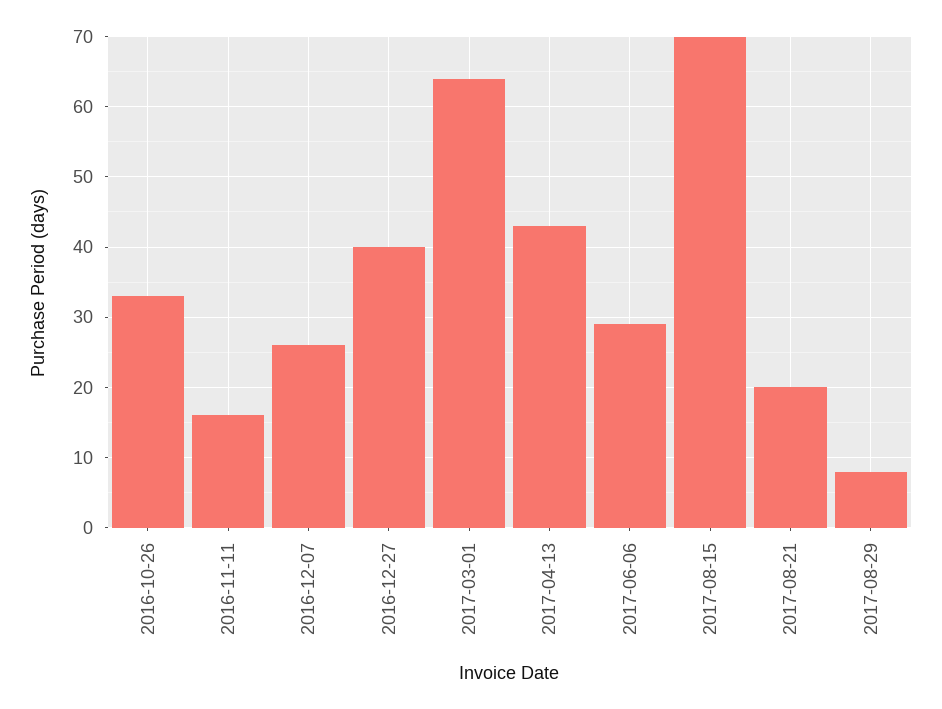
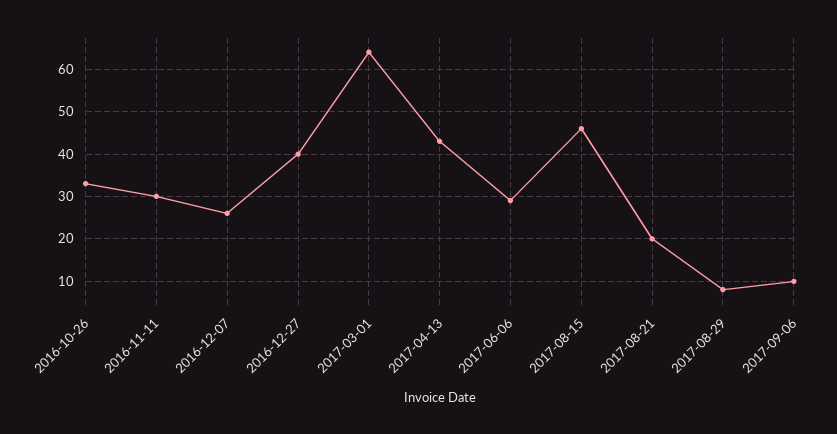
2016-11-11: 16 -> 30
2017-08-15: 70 -> 45
2017-09-06: none -> 10

